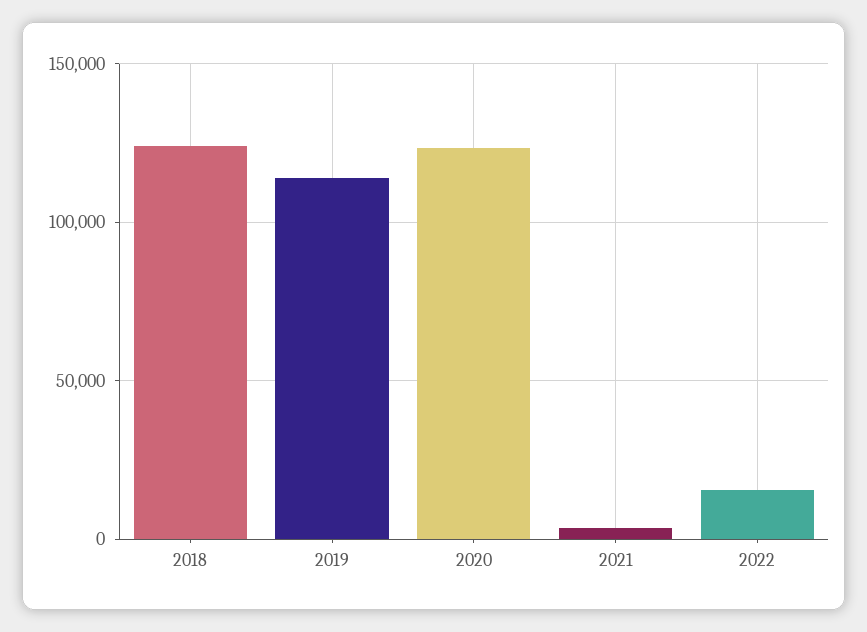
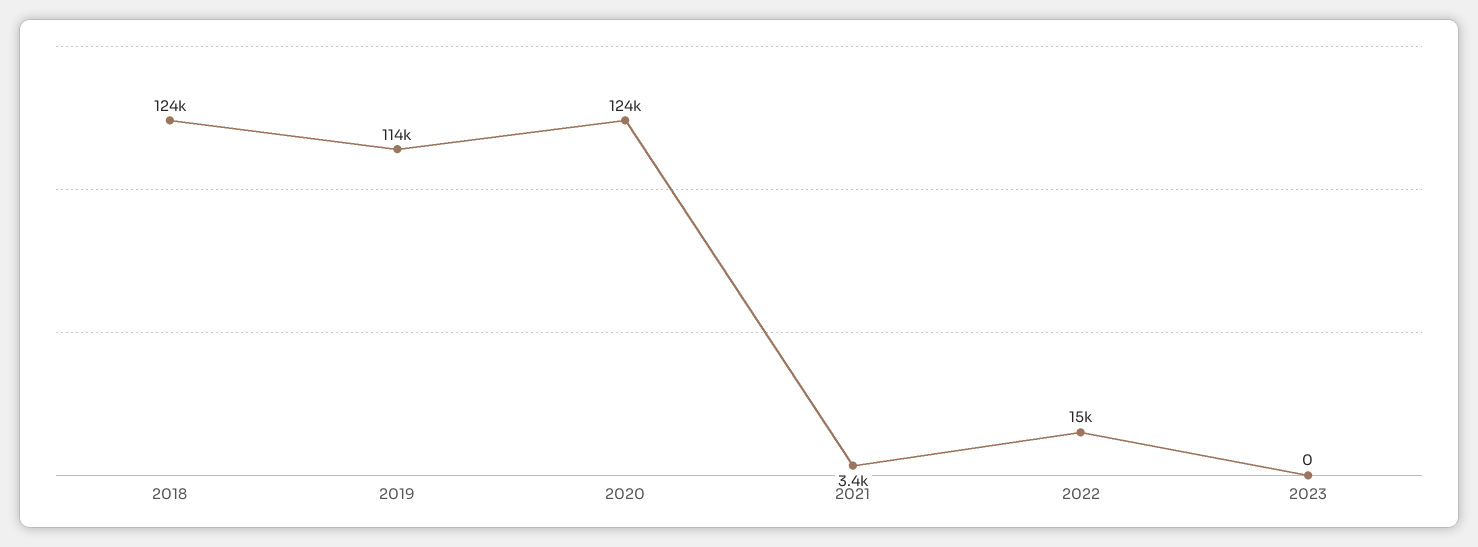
2023: none -> 0

